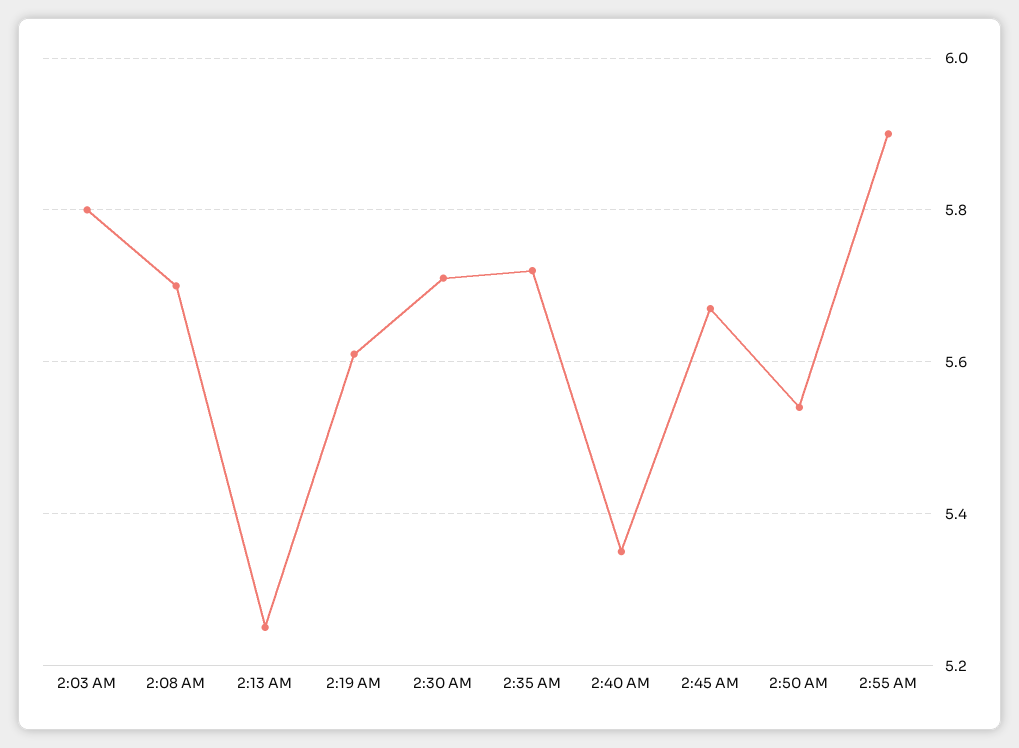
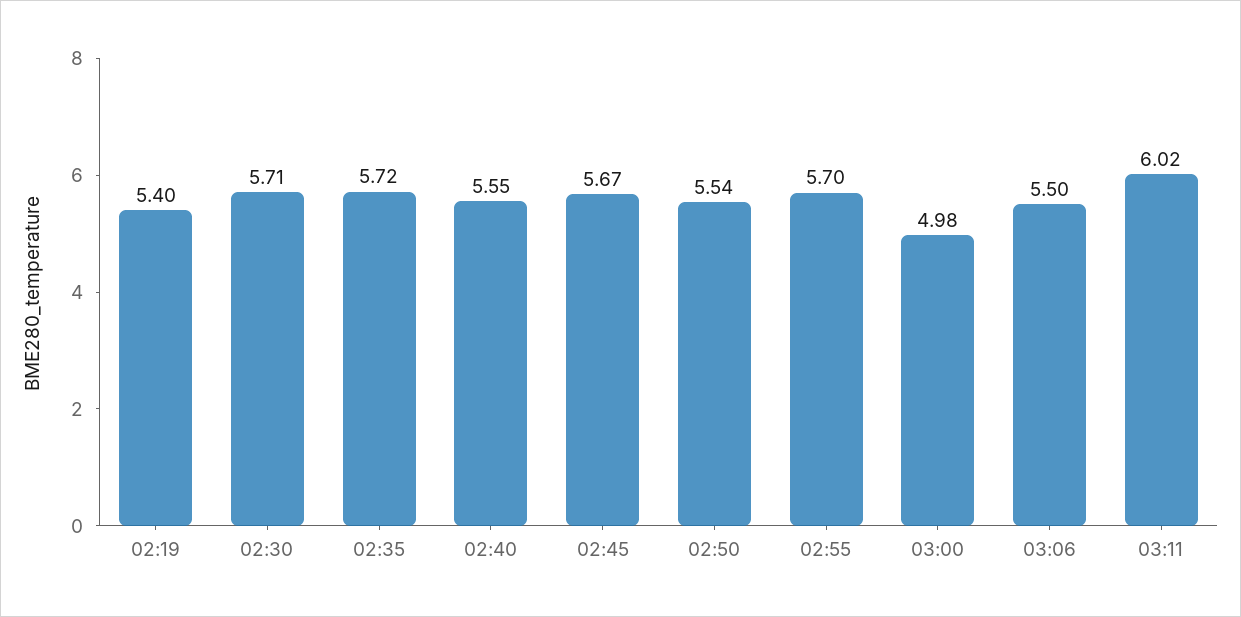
2:03 AM: 5.8 -> none
2:08 AM: 5.7 -> none
2:13 AM: 5.25 -> none
2:19 AM: 5.6 -> 5.4
2:40 AM: 5.35 -> 5.55
2:55 AM: 5.9 -> 5.7
03:00: none -> 4.98
03:06: none -> 5.5
03:11: none -> 6.02

